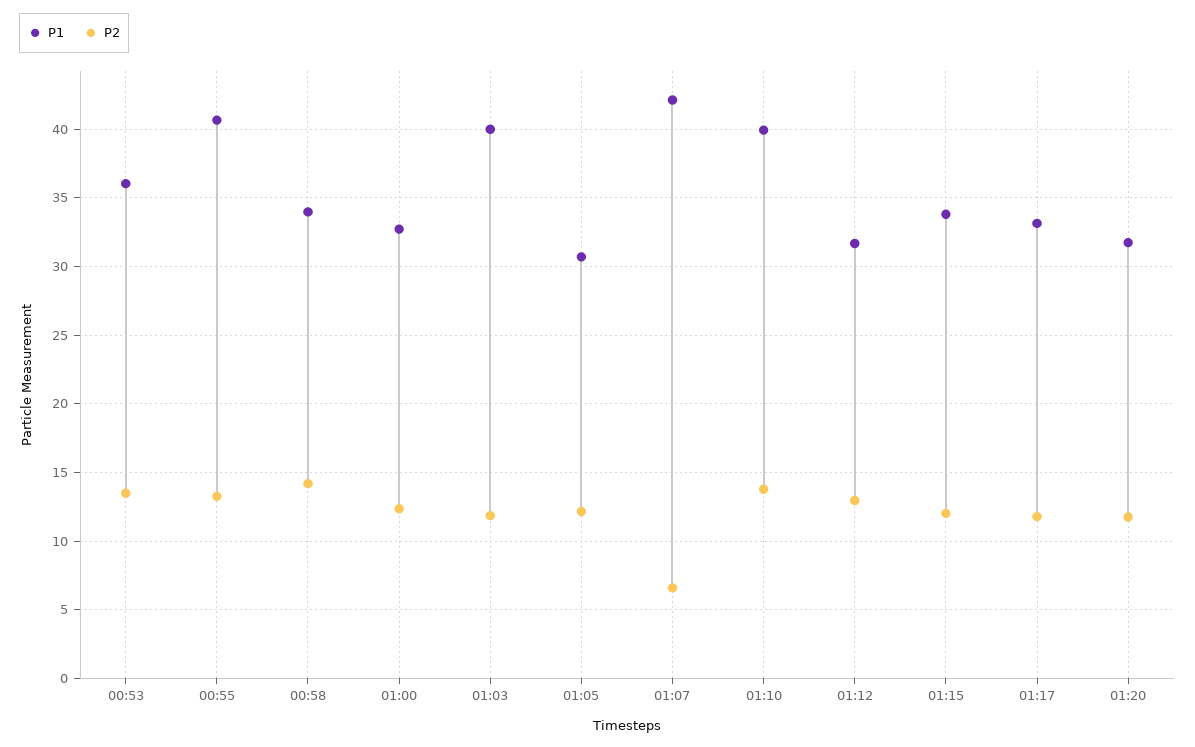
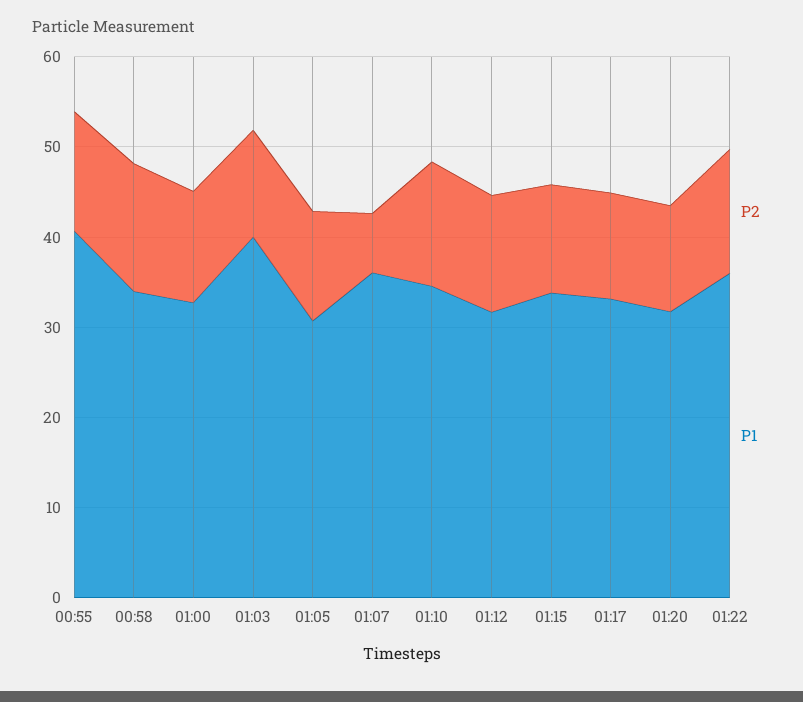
P1, 00:53: 36 -> none
P2, 00:53: 13.5 -> none
P1, 01:07: 42 -> 36
P1, 01:10: 40 -> 34
P2, 01:22: none -> 14
P1, 01:22: none -> 36

